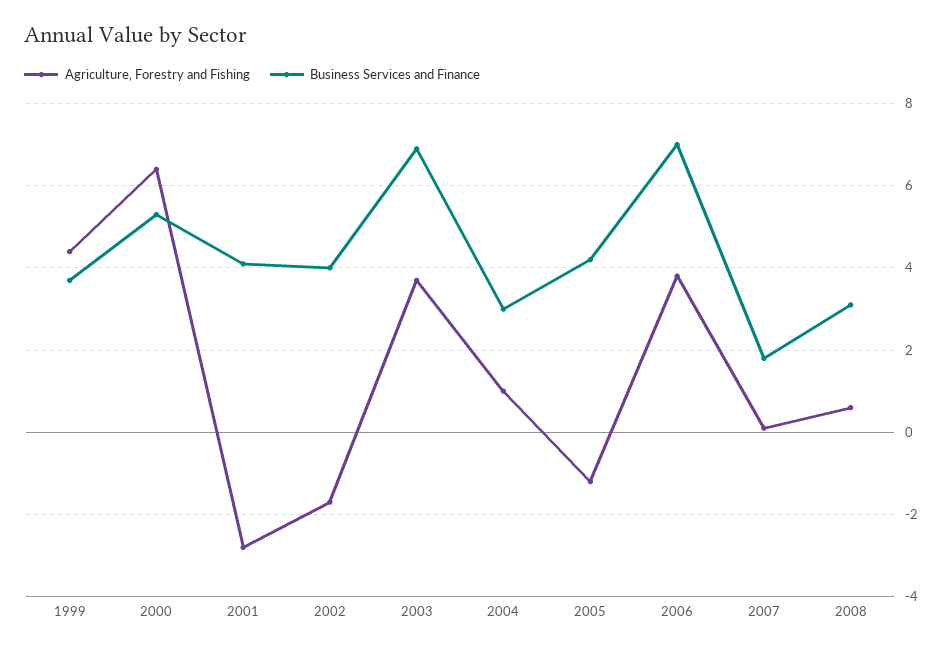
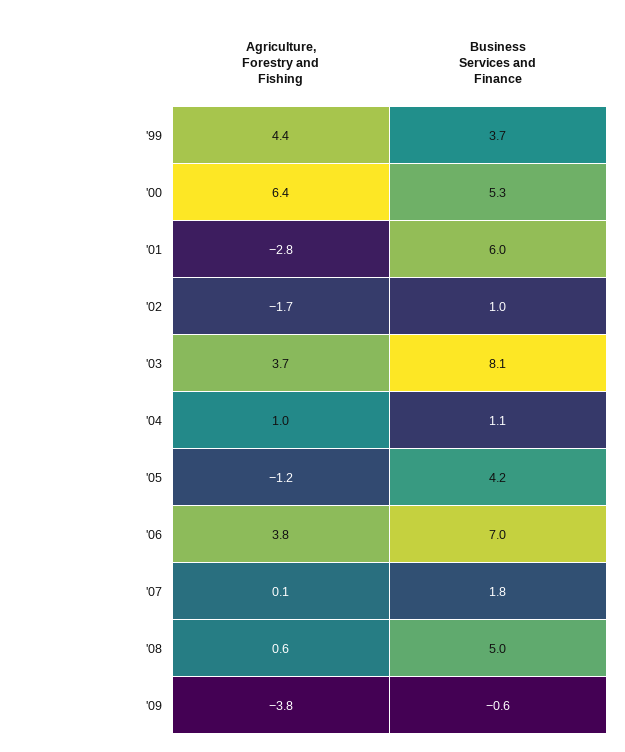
Business Services and Finance, 2001: 4 -> 6
Business Services and Finance, 2002: 4 -> 1
Business Services and Finance, 2003: 7 -> 8.1
Business Services and Finance, 2004: 3 -> 1.1
Business Services and Finance, 2008: 3 -> 5
Agriculture, Forestry and Fishing, '09: none -> -3.8
Business Services and Finance, '09: none -> -0.6

